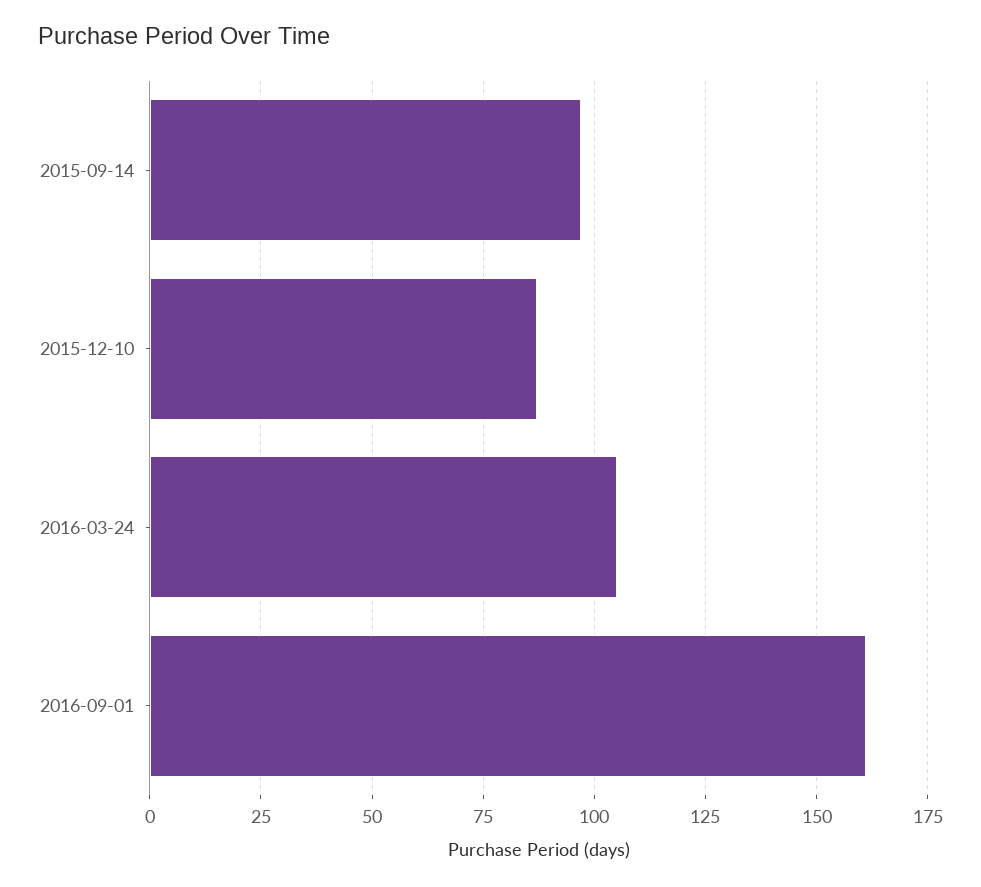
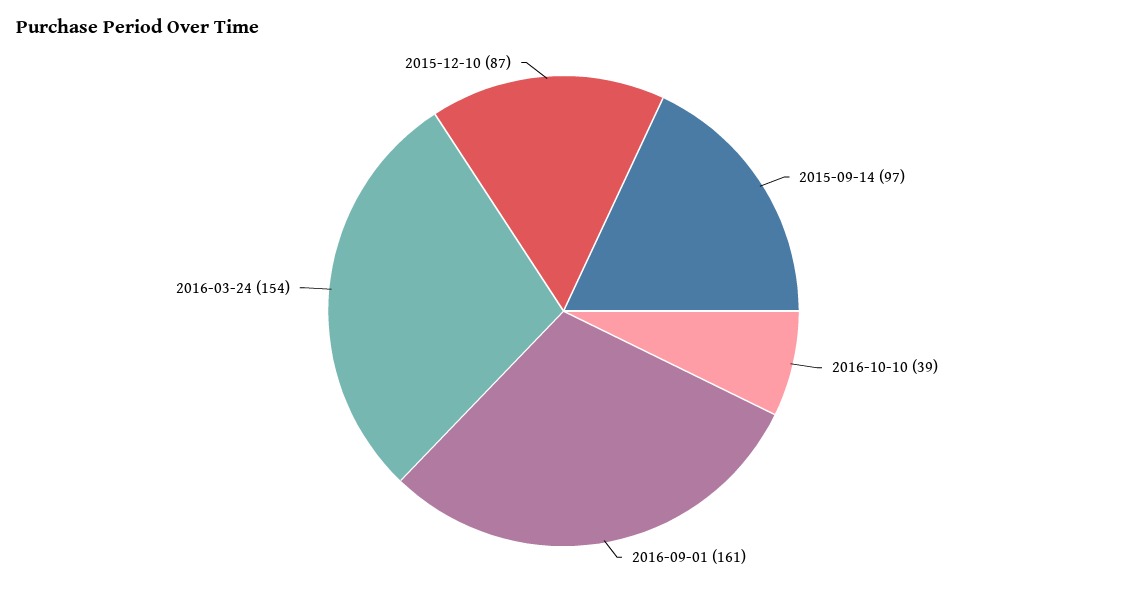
2016-03-24: 105 -> 154
2016-10-10: none -> 39

